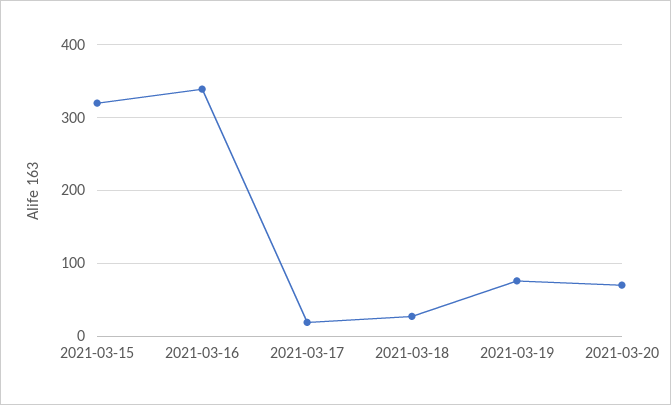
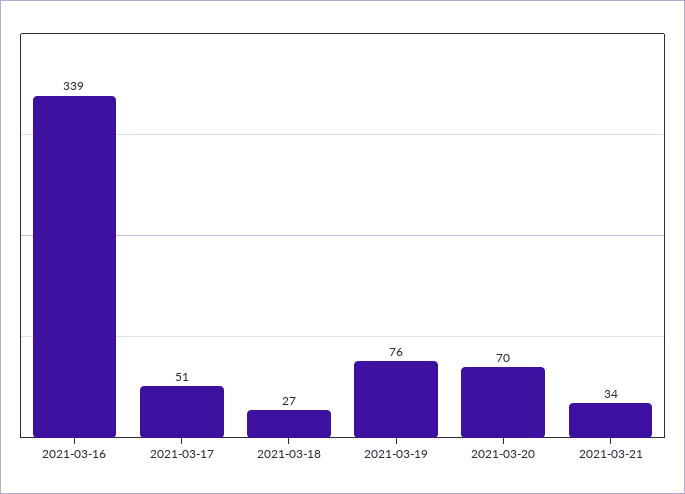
2021-03-15: 320 -> none
2021-03-17: 20 -> 51
2021-03-21: none -> 34

